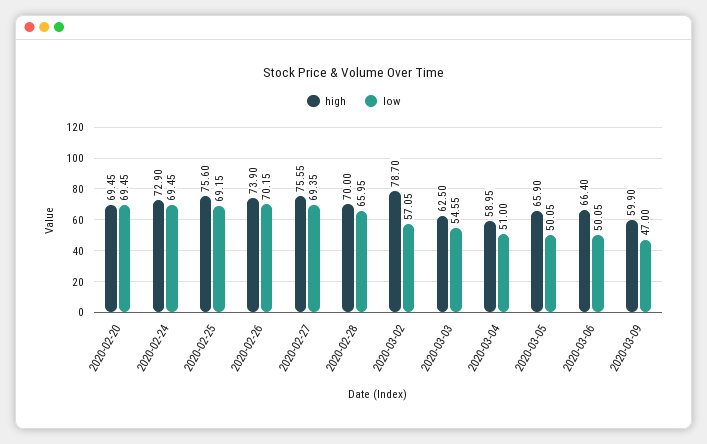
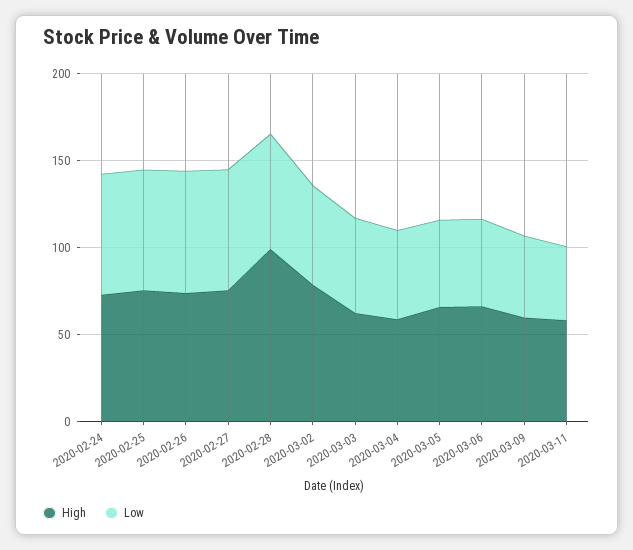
high, 2020-02-20: 69.45 -> none
low, 2020-02-20: 69.45 -> none
high, 2020-02-28: 70 -> 100
high, 2020-03-11: none -> 60
low, 2020-03-11: none -> 40

